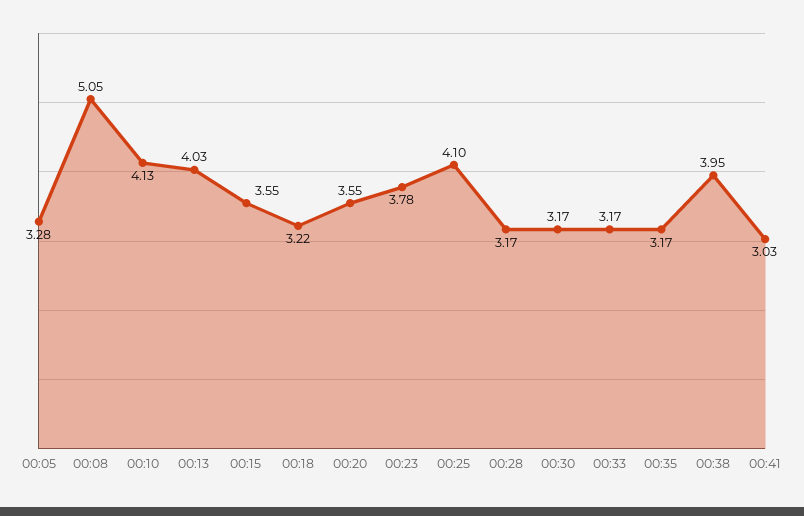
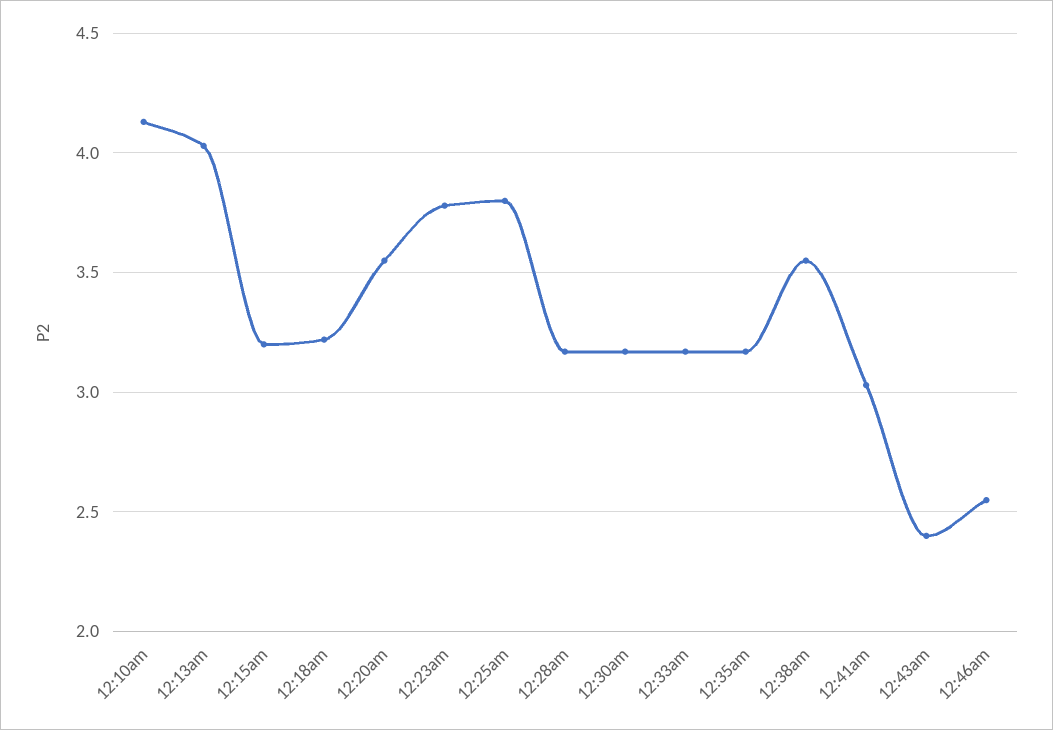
00:05: 3.28 -> none
00:08: 5.05 -> none
00:15: 3.55 -> 3.2
00:25: 4.1 -> 3.8
00:38: 3.95 -> 3.55
12:43am: none -> 2.4
12:46am: none -> 2.55

